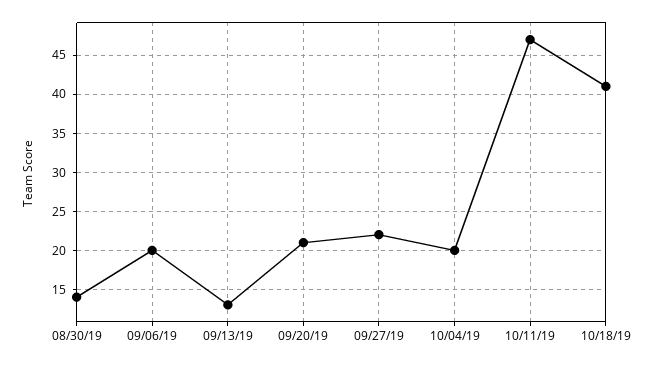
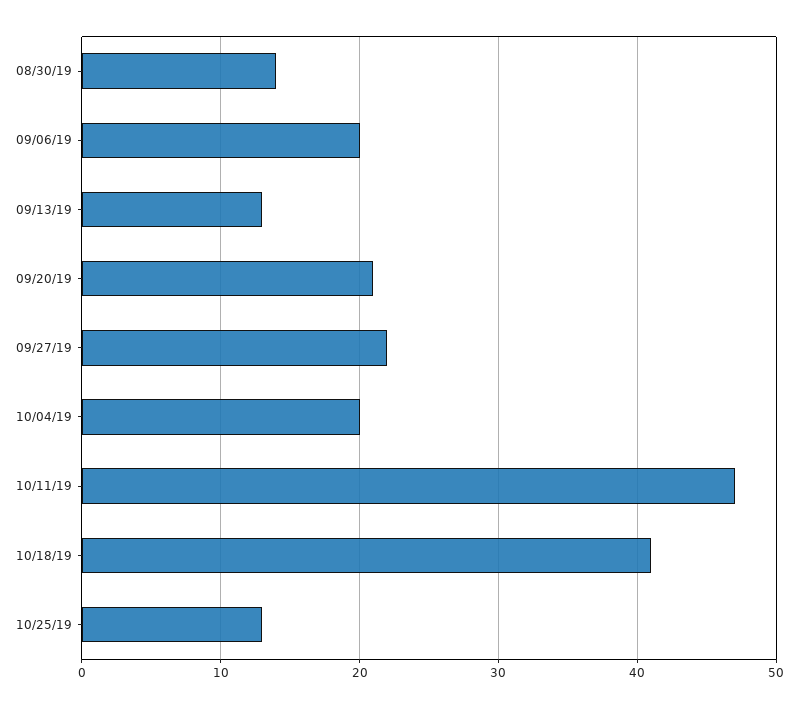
10/25/19: none -> 13

